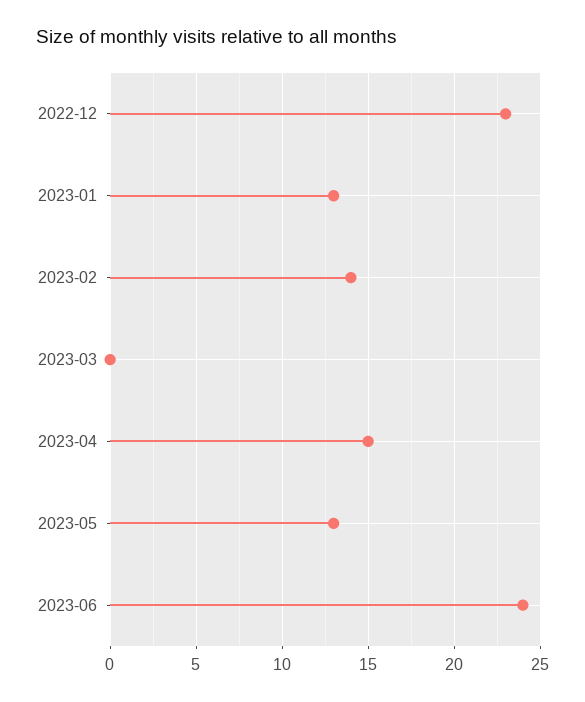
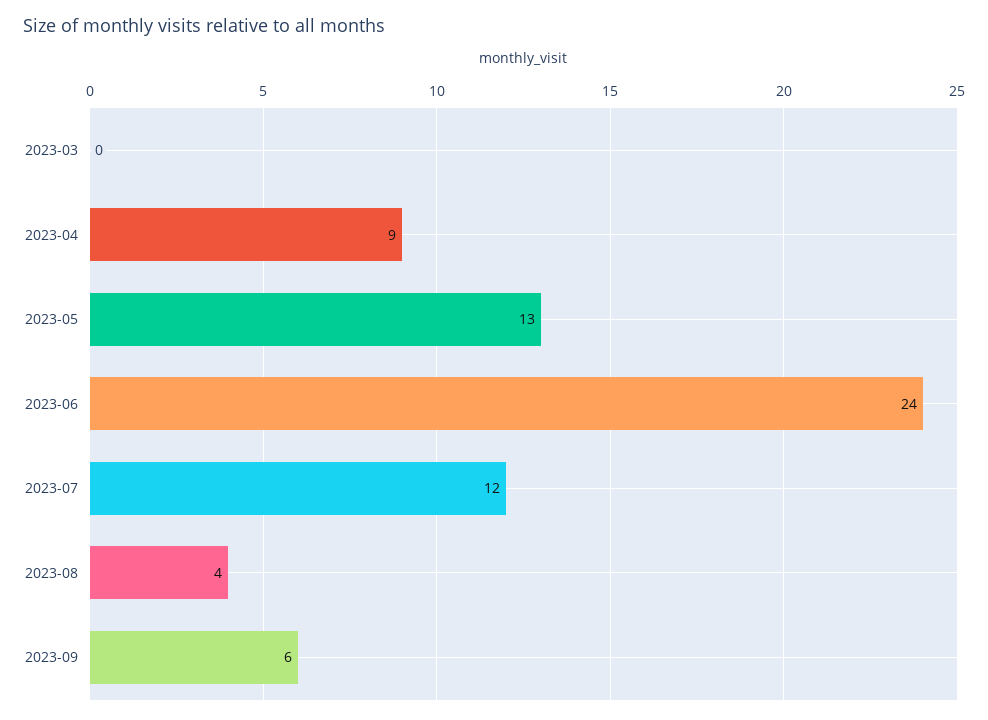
2022-12: 23 -> none
2023-01: 13 -> none
2023-02: 14 -> none
2023-04: 15 -> 9
2023-07: none -> 12
2023-08: none -> 4
2023-09: none -> 6

